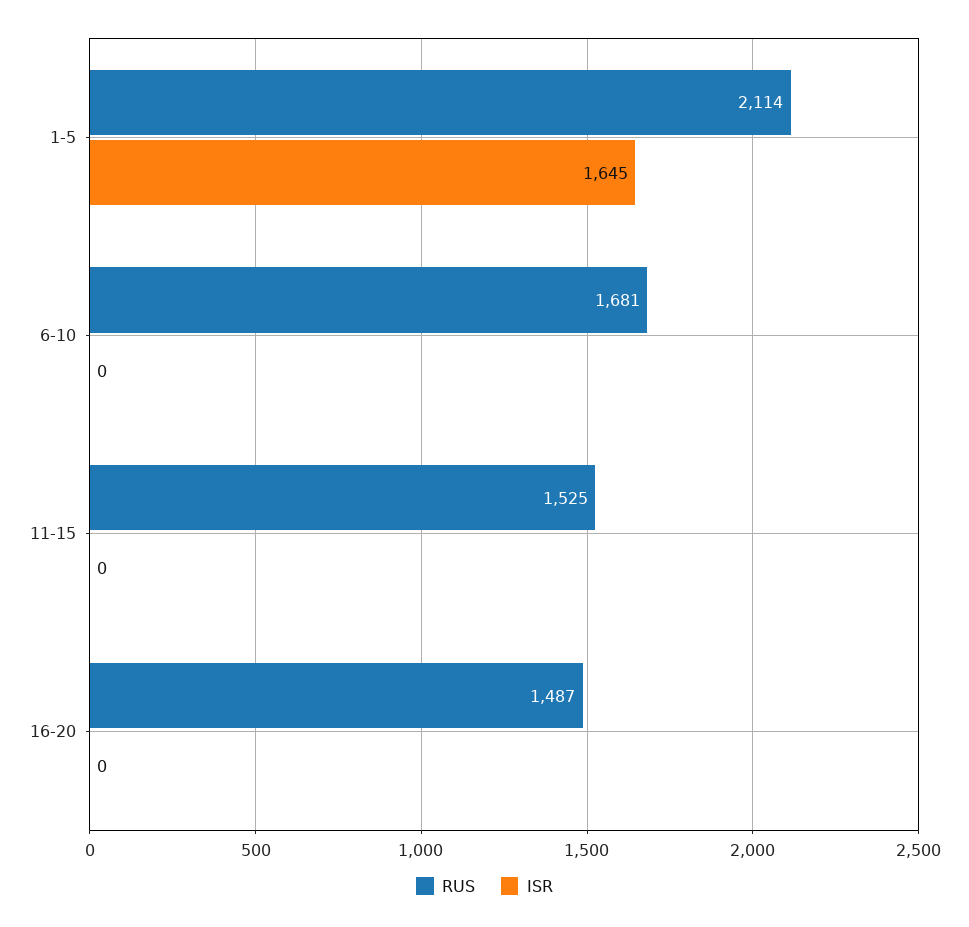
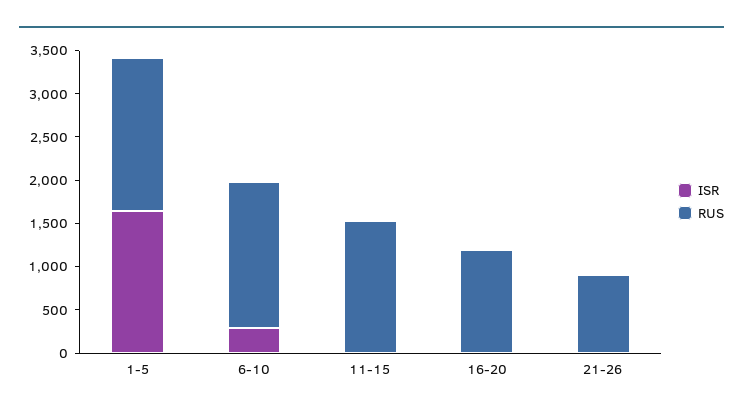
RUS, 1-5: 2114 -> 1800
ISR, 6-10: 0 -> 300
RUS, 16-20: 1487 -> 1200
ISR, 21-26: none -> 0
RUS, 21-26: none -> 900

